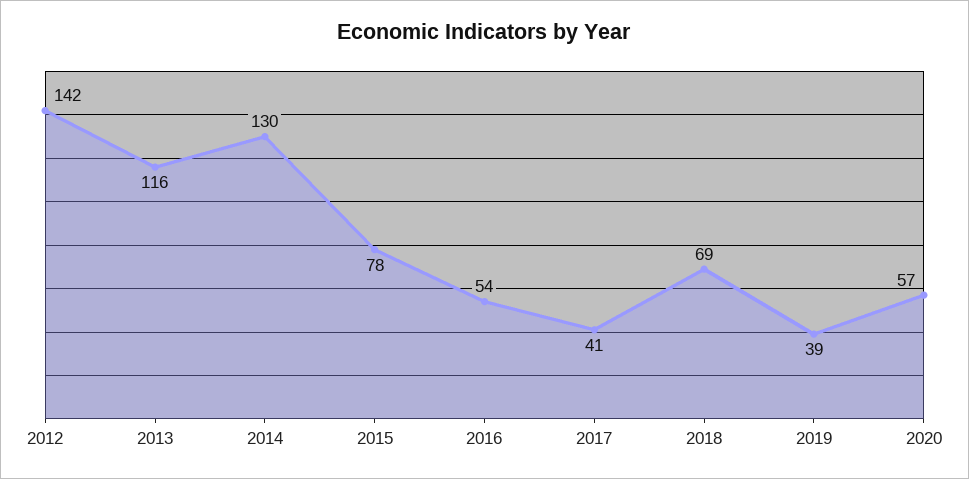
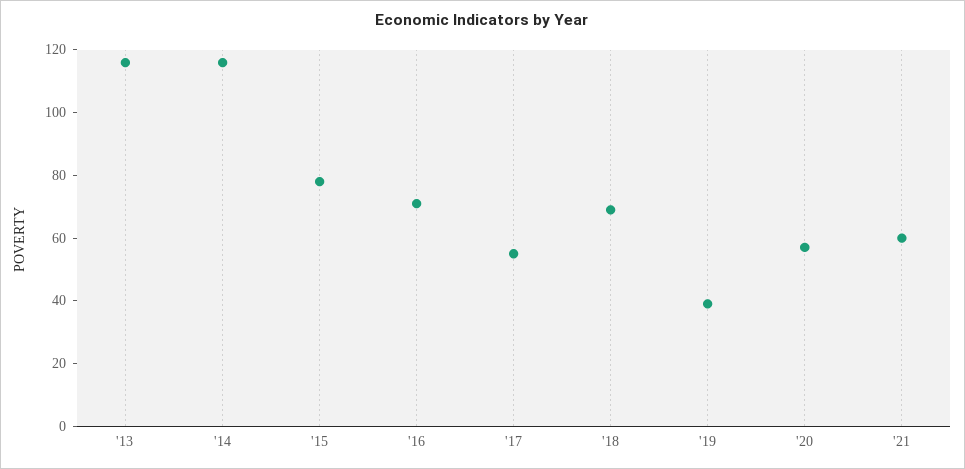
2012: 142 -> none
2014: 130 -> 115
2016: 54 -> 70
2017: 41 -> 55
'21: none -> 60

